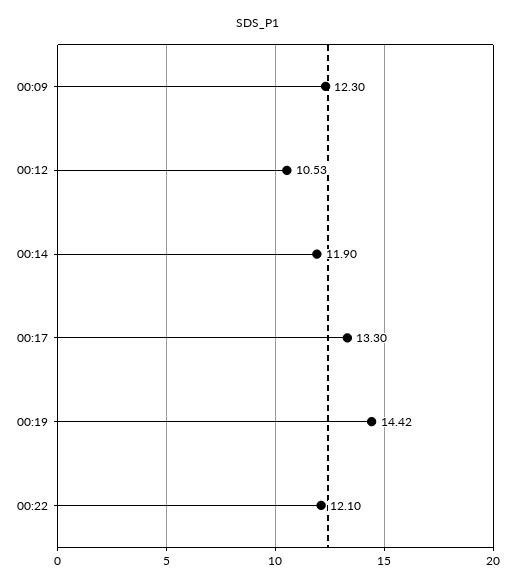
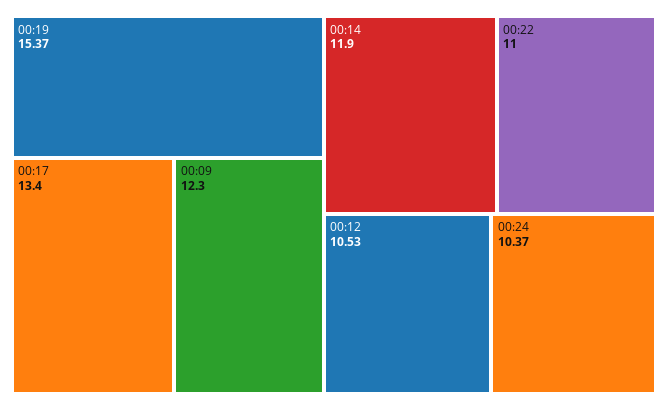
00:17: 13.3 -> 13.4
00:19: 14.42 -> 15.37
00:22: 12.1 -> 11
00:24: none -> 10.37

